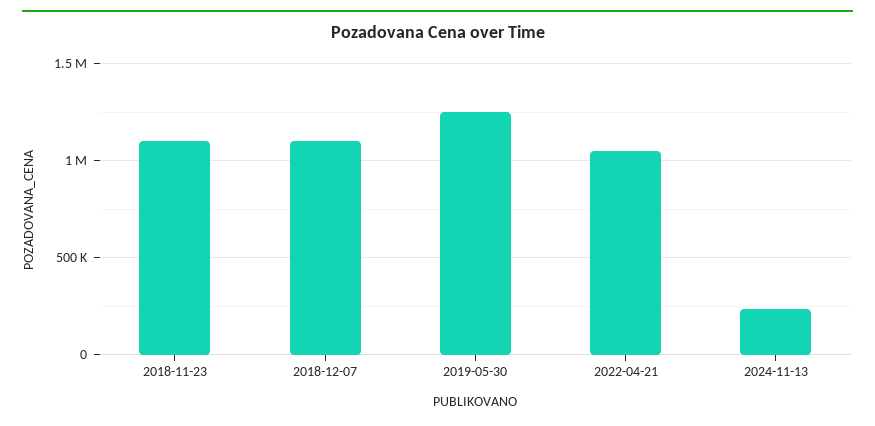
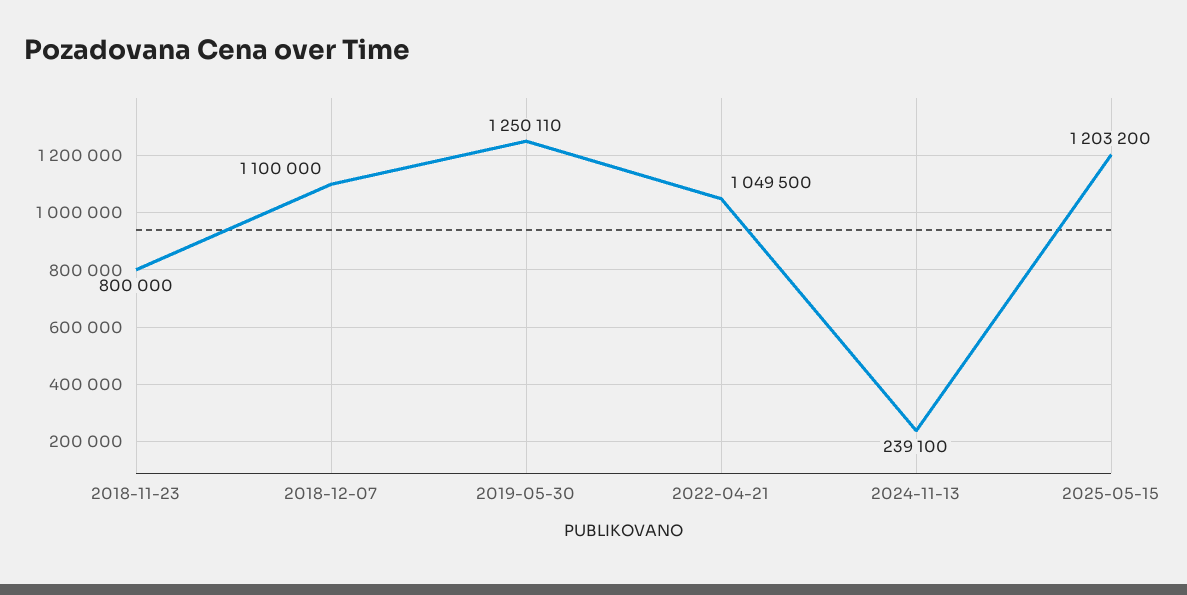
2018-11-23: 1100000 -> 800000
2025-05-15: none -> 1203200

